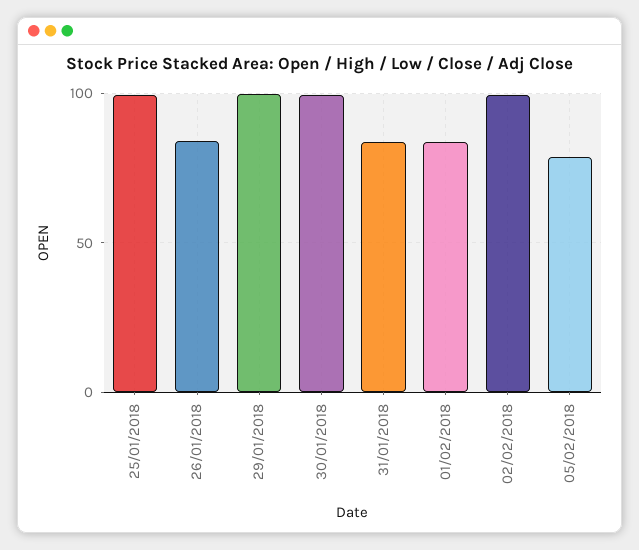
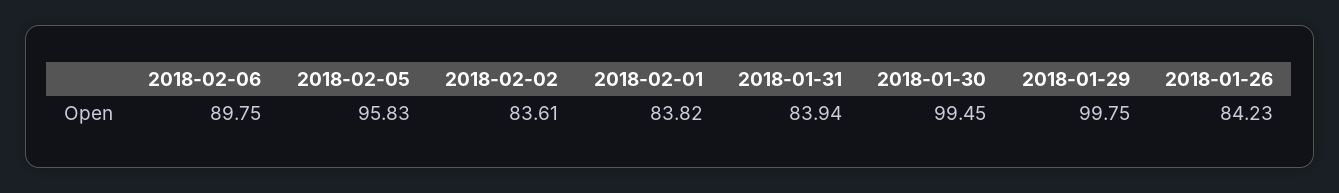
25/01/2018: 100 -> none
02/02/2018: 100 -> 83.61
05/02/2018: 80 -> 95.83
2018-02-06: none -> 89.75

